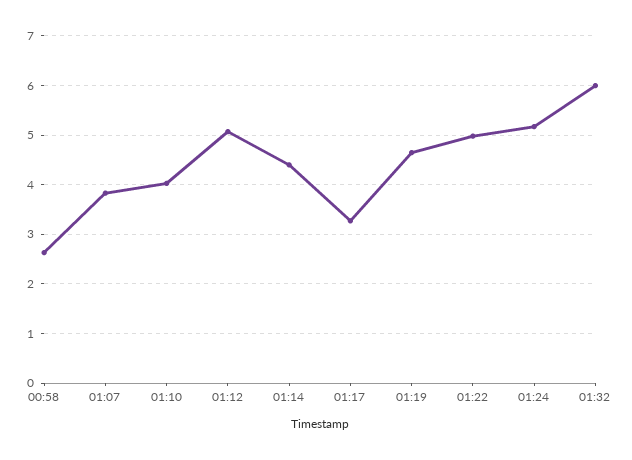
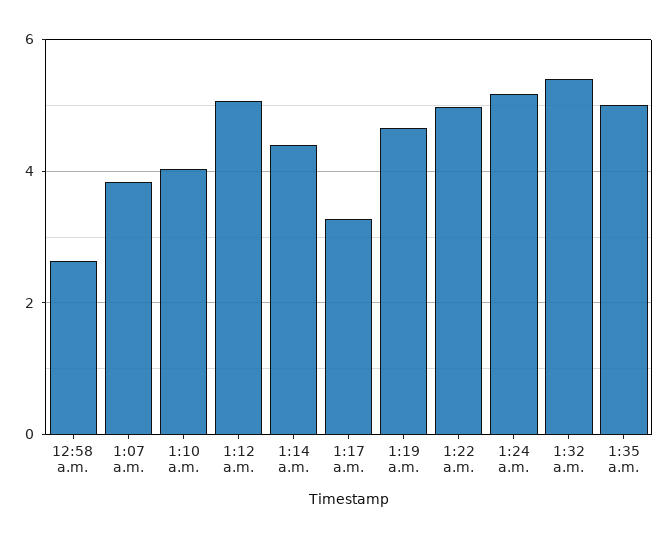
01:32: 6 -> 5.4
1:35 a.m.: none -> 5

